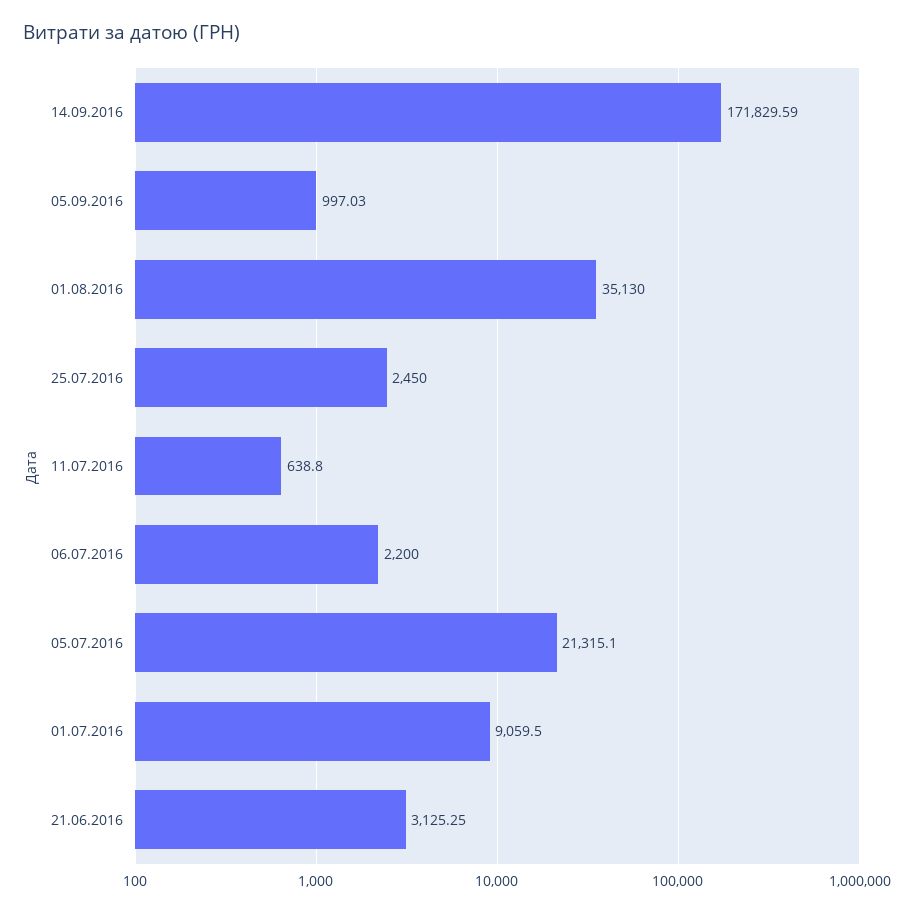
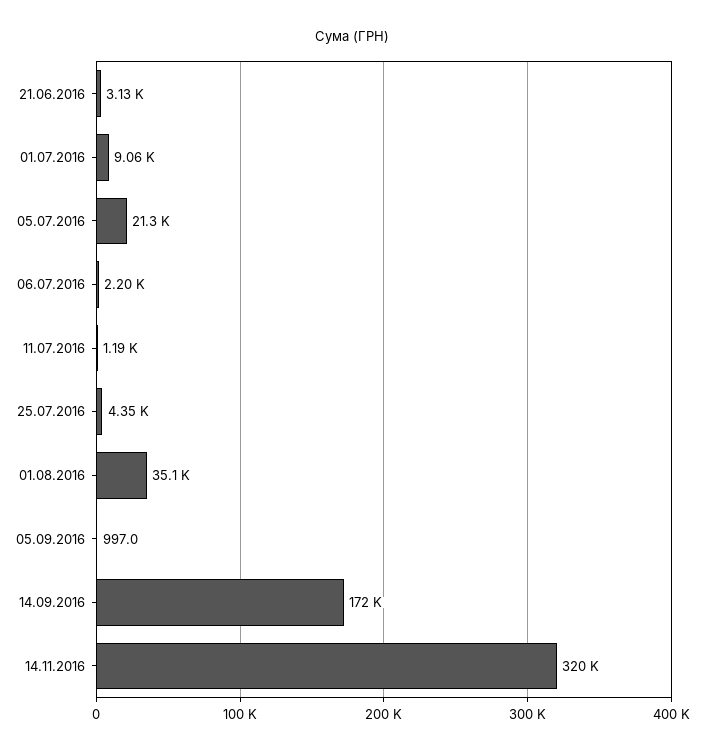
25.07.2016: 2450 -> 4350
11.07.2016: 638.8 -> 1190
14.11.2016: none -> 320000

